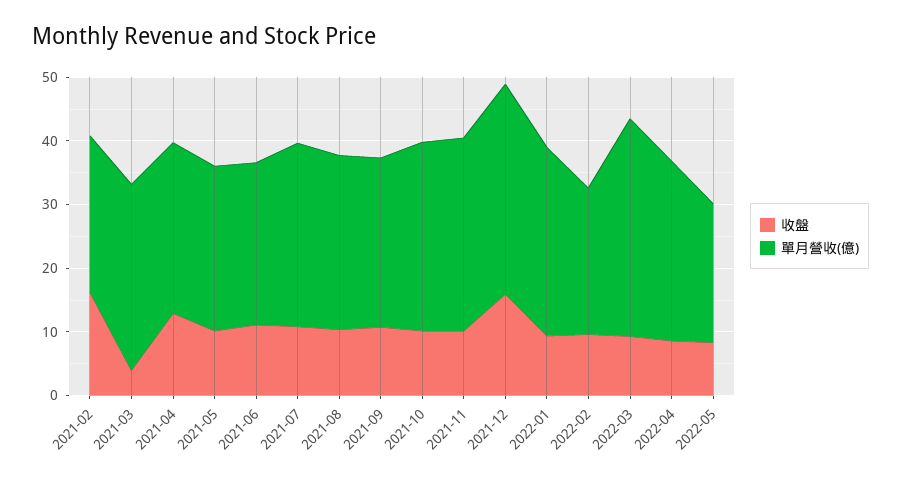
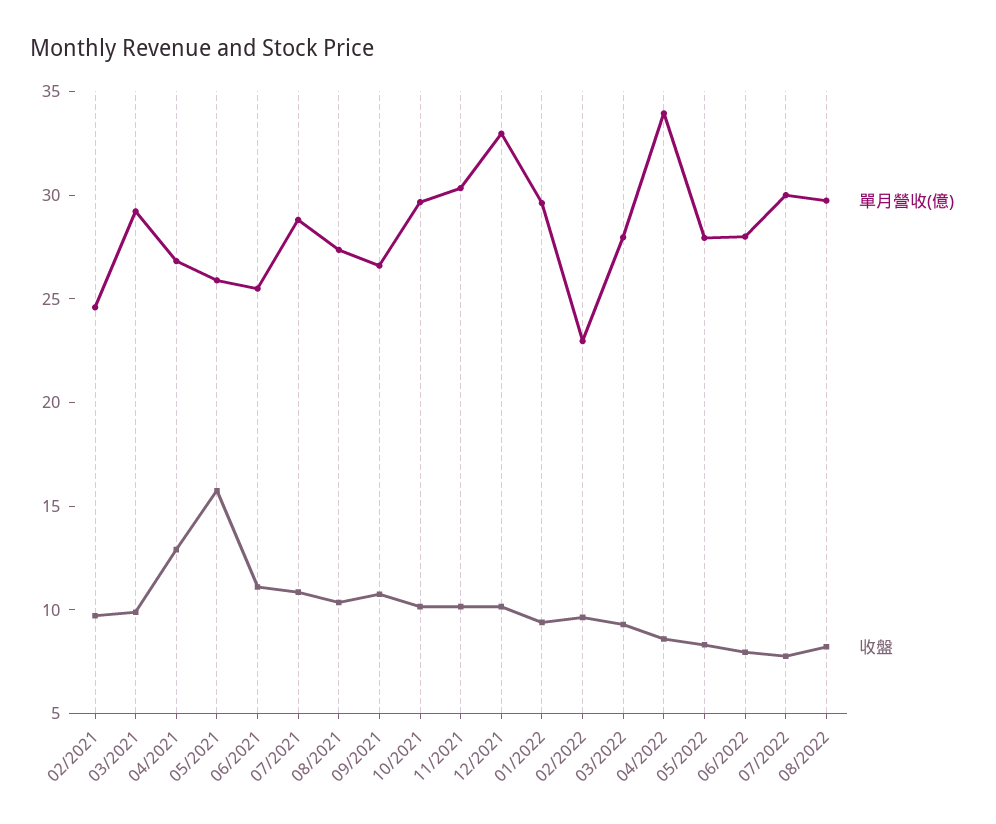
收盤, 2021-02: 16 -> 10
收盤, 2021-03: 4 -> 10
收盤, 2021-05: 10 -> 16
收盤, 2021-12: 16 -> 10
單月營收(億), 2022-03: 34 -> 28
單月營收(億), 2022-04: 28 -> 34
單月營收(億), 2022-05: 22 -> 28
單月營收(億), 06/2022: none -> 28
收盤, 06/2022: none -> 8
單月營收(億), 07/2022: none -> 30
收盤, 07/2022: none -> 8
單月營收(億), 08/2022: none -> 30
收盤, 08/2022: none -> 8

